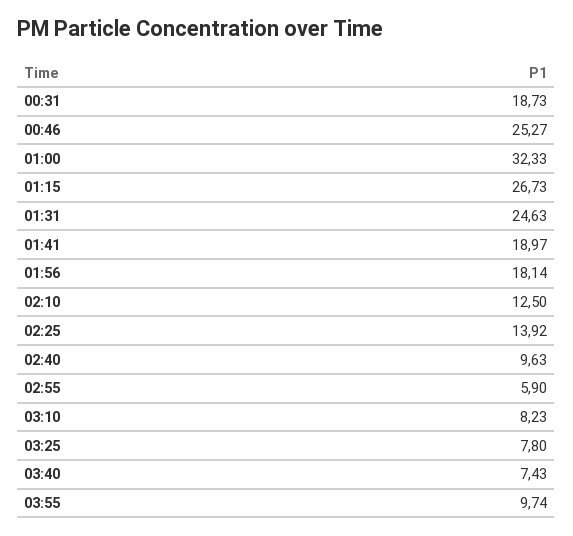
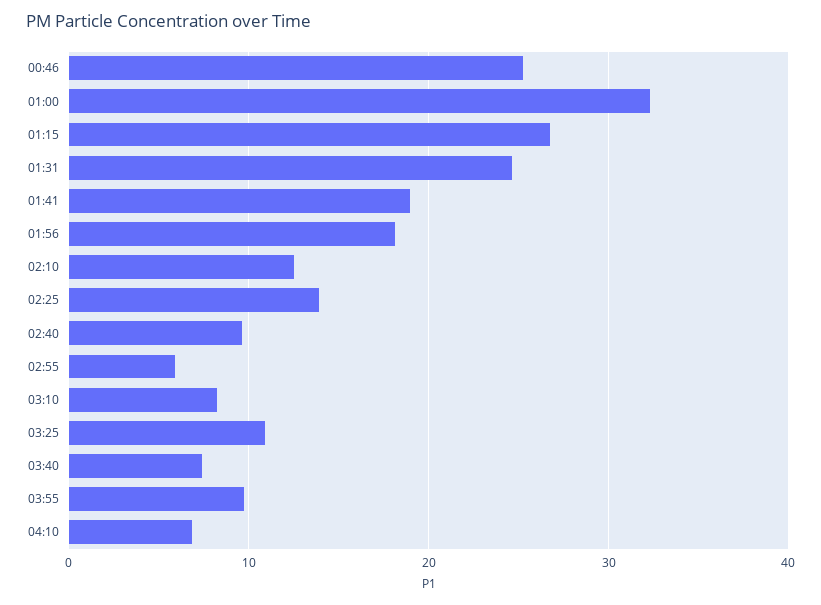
00:31: 18.73 -> none
03:25: 7.8 -> 11
04:10: none -> 7

